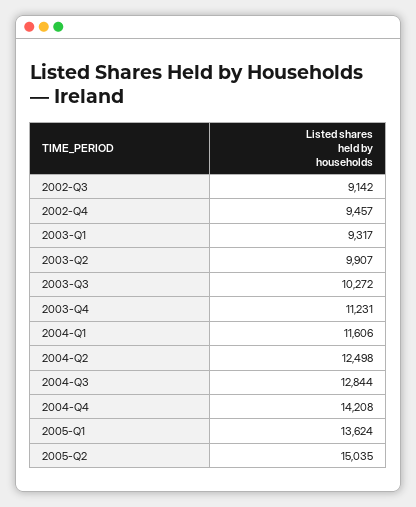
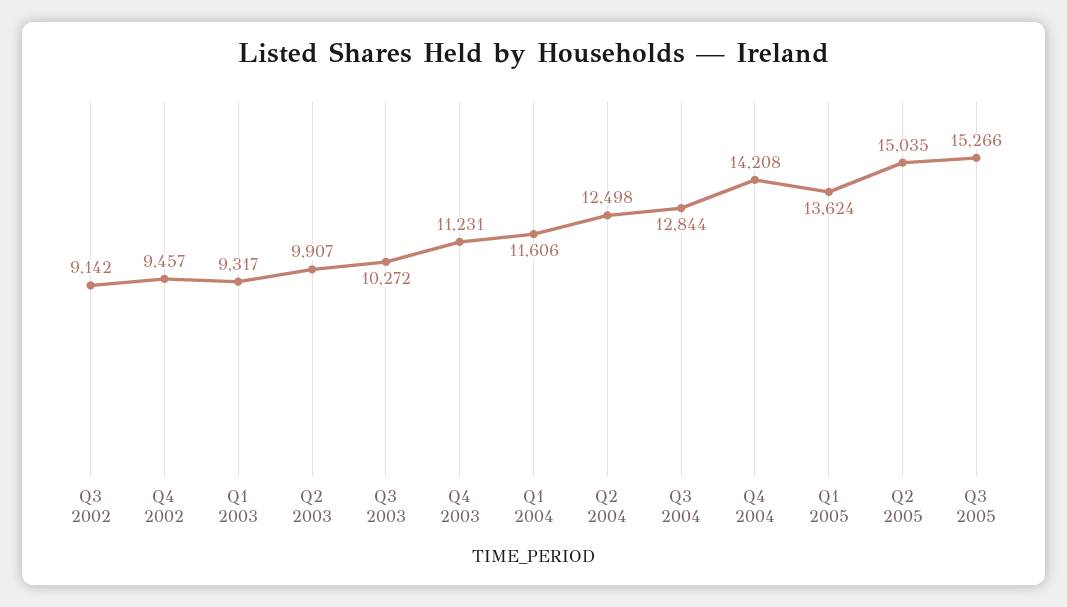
Q3 2005: none -> 15266

